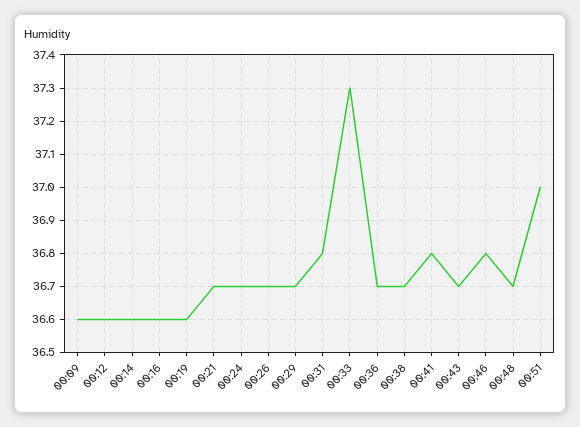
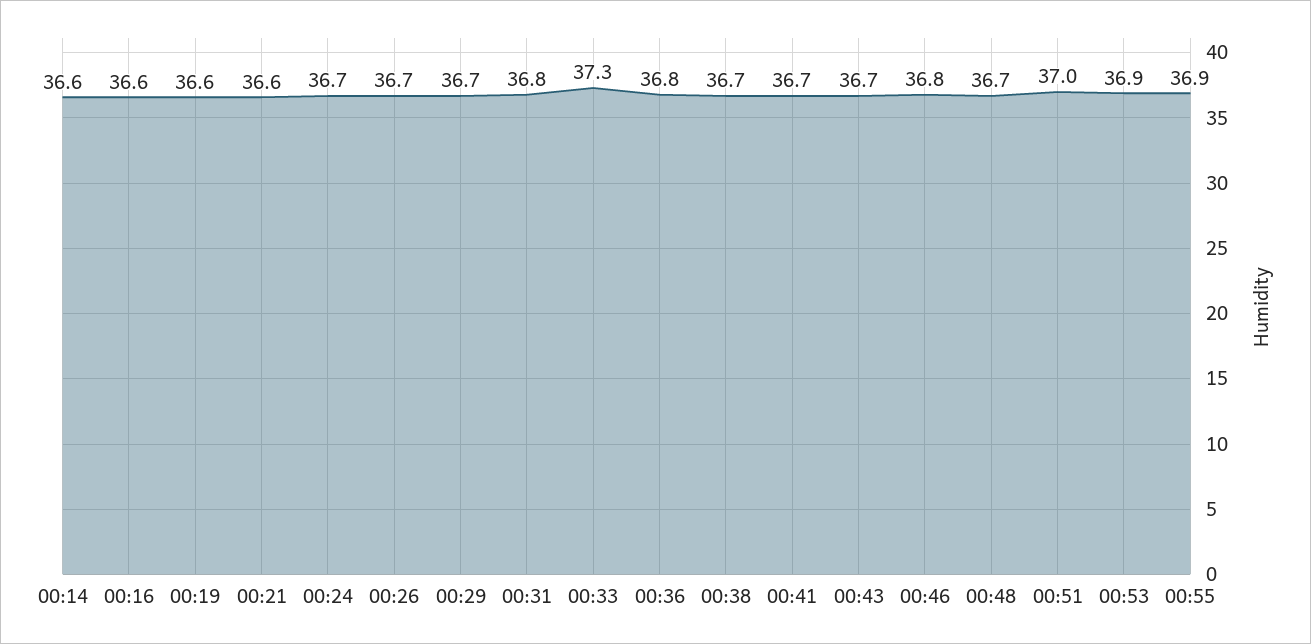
00:09: 36.6 -> none
00:12: 36.6 -> none
00:21: 36.7 -> 36.6
00:36: 36.7 -> 36.8
00:41: 36.8 -> 36.7
00:53: none -> 36.9
00:55: none -> 36.9

